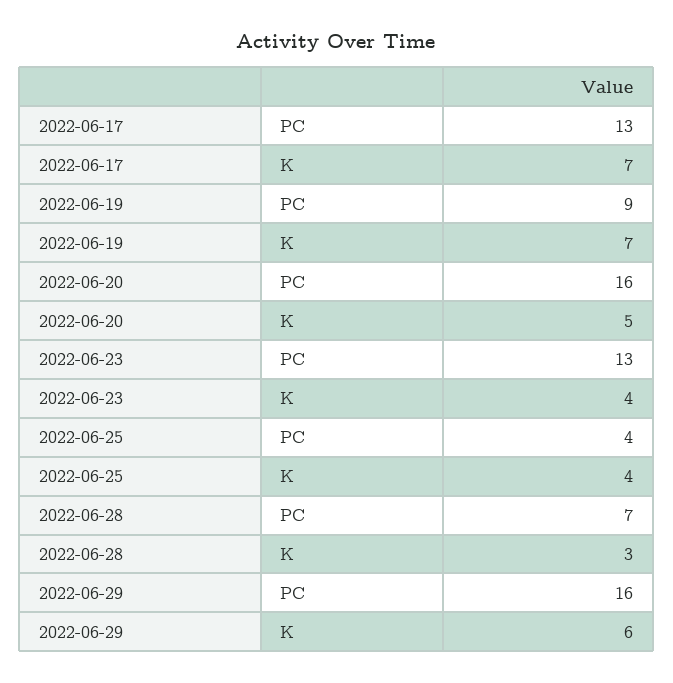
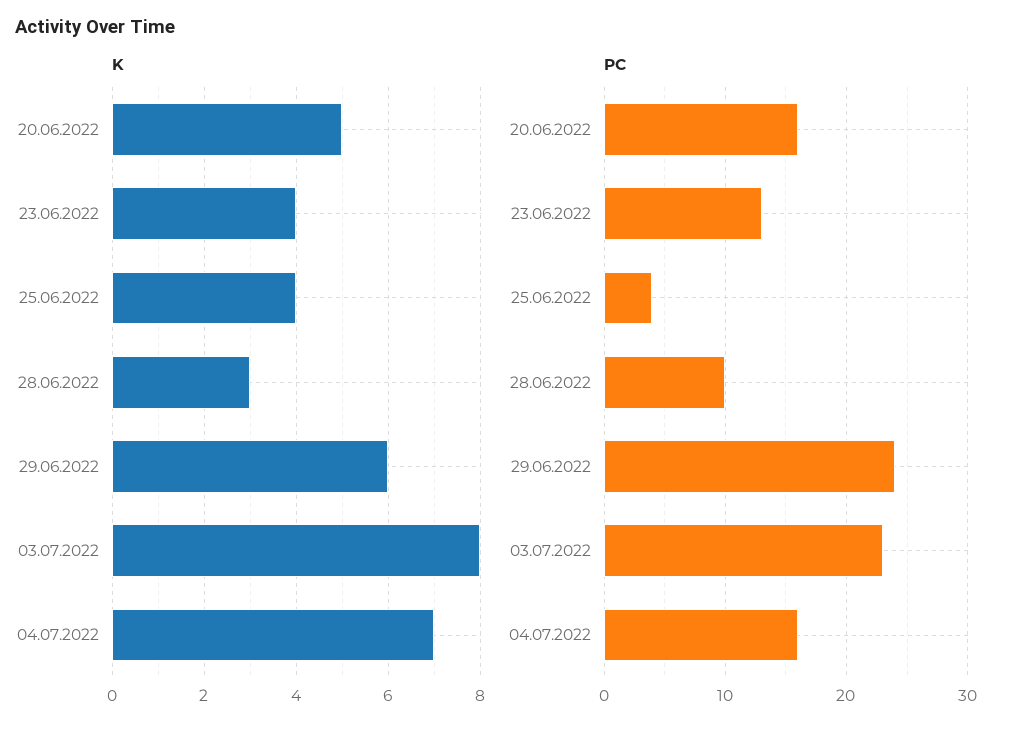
PC, 2022-06-17: 13 -> none
K, 2022-06-17: 7 -> none
PC, 2022-06-19: 9 -> none
K, 2022-06-19: 7 -> none
PC, 2022-06-28: 7 -> 10
PC, 2022-06-29: 16 -> 24
K, 03.07.2022: none -> 8
K, 04.07.2022: none -> 7
PC, 03.07.2022: none -> 23
PC, 04.07.2022: none -> 16

